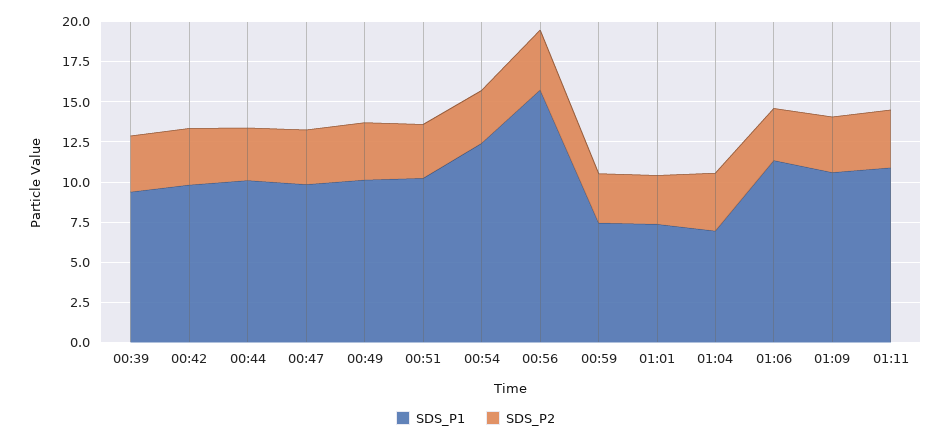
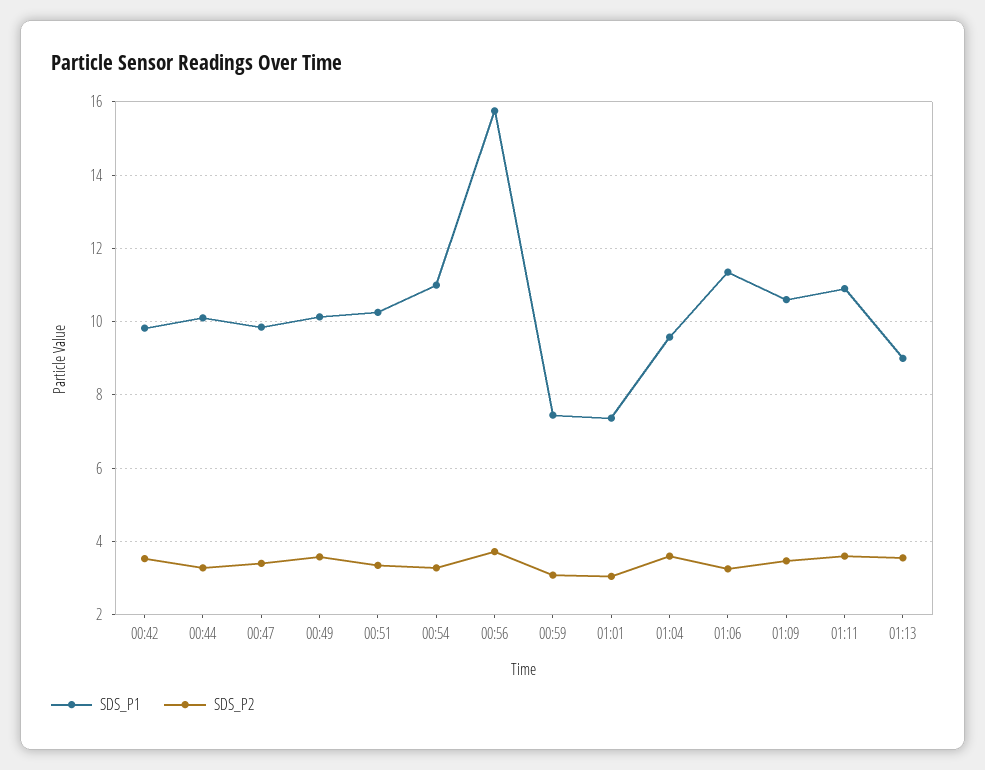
SDS_P1, 00:39: 9.5 -> none
SDS_P2, 00:39: 3.5 -> none
SDS_P1, 00:54: 12.5 -> 11
SDS_P1, 01:04: 7 -> 9.6
SDS_P1, 01:13: none -> 9
SDS_P2, 01:13: none -> 3.6

